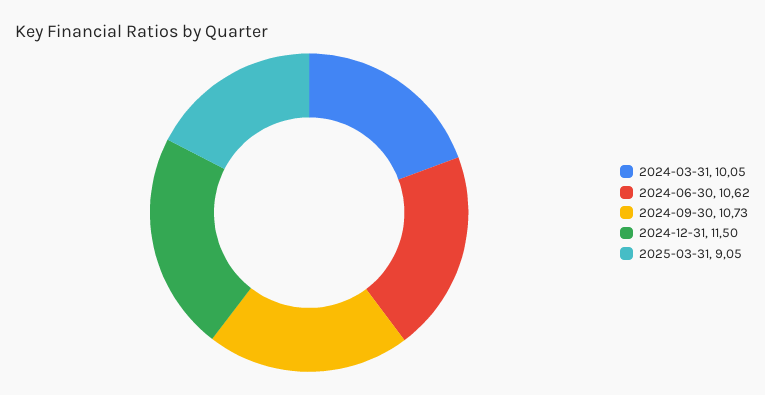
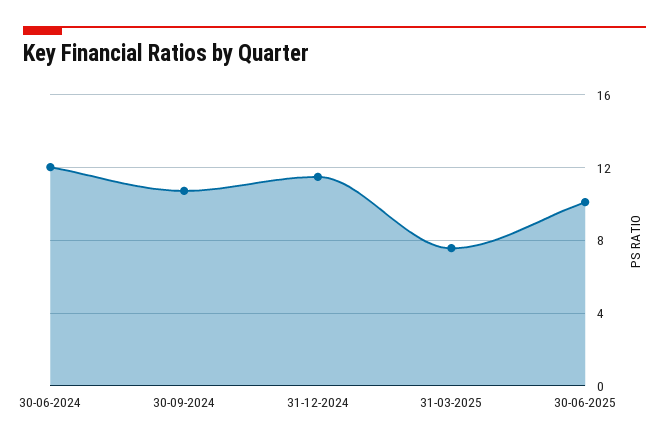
2024-03-31: 10.05 -> none
2024-06-30: 10.62 -> 12
2025-03-31: 9.05 -> 7.5
30-06-2025: none -> 10

